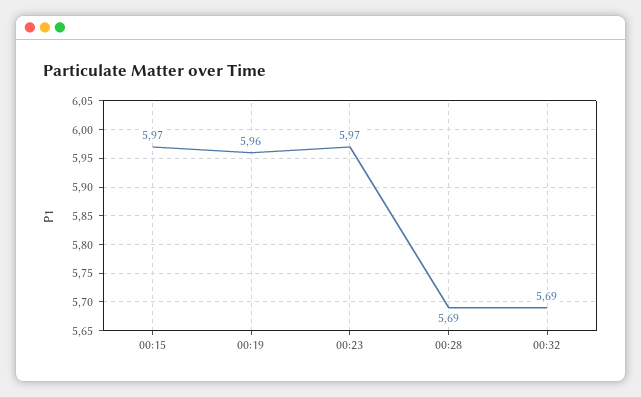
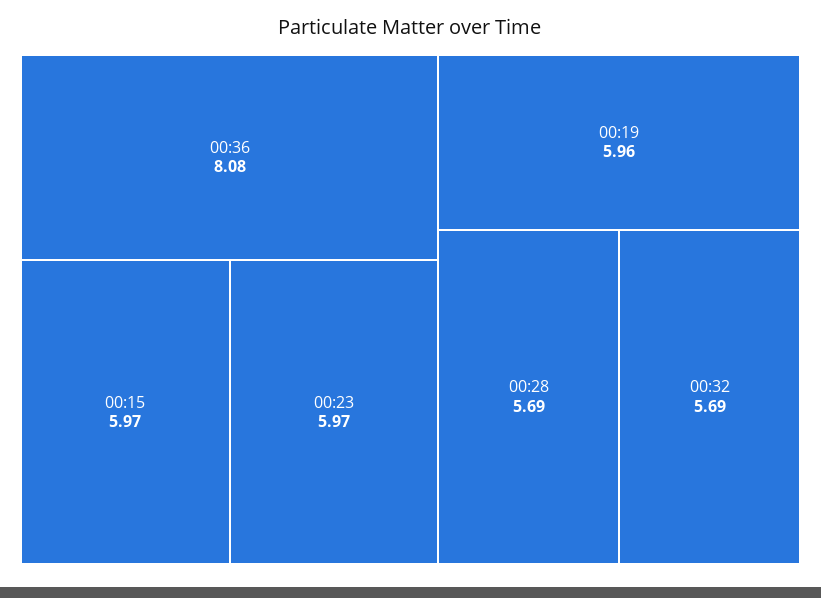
00:36: none -> 8.08

